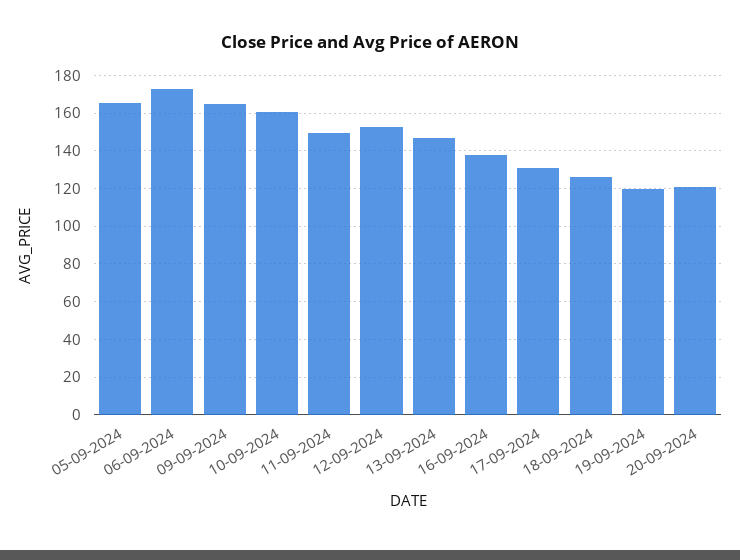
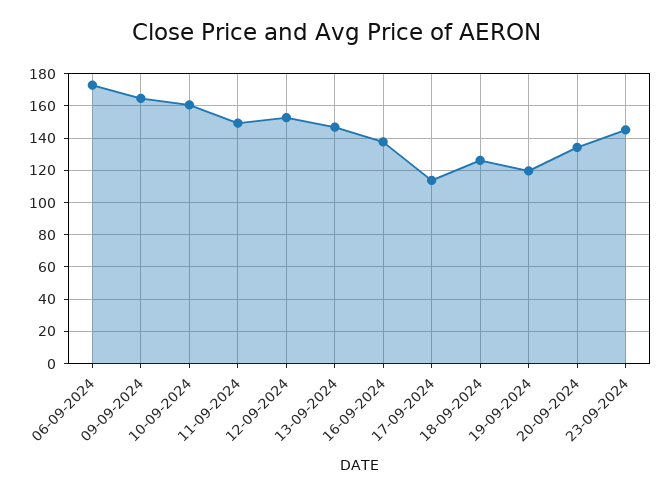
05-09-2024: 165 -> none
17-09-2024: 130 -> 115
20-09-2024: 120 -> 135
23-09-2024: none -> 145

